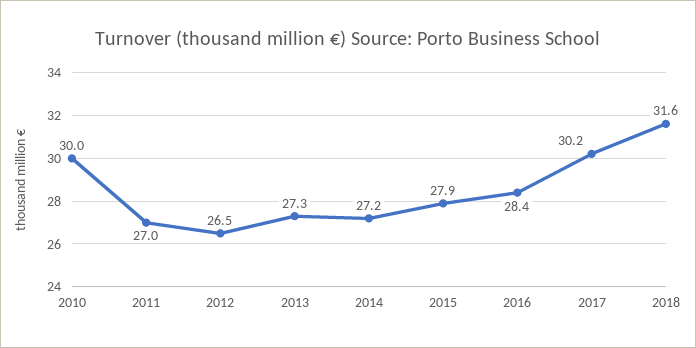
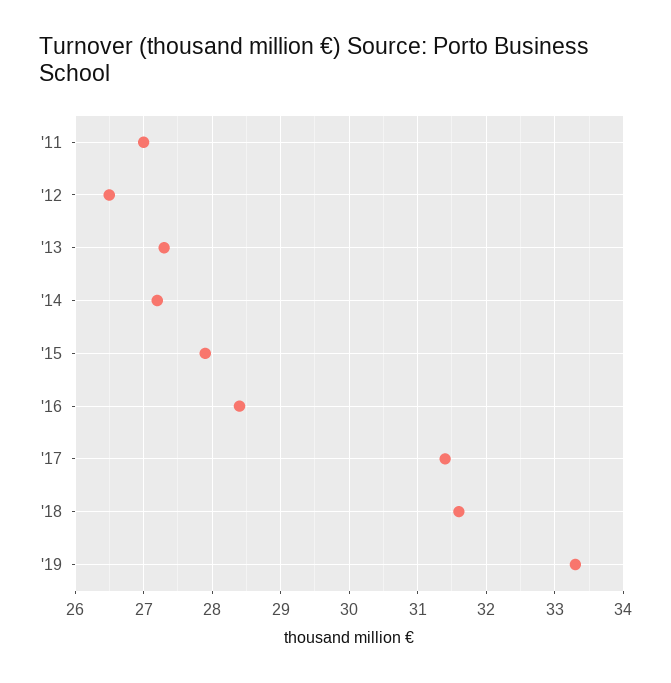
2010: 30 -> none
2017: 30.2 -> 31.4
'19: none -> 33.3

